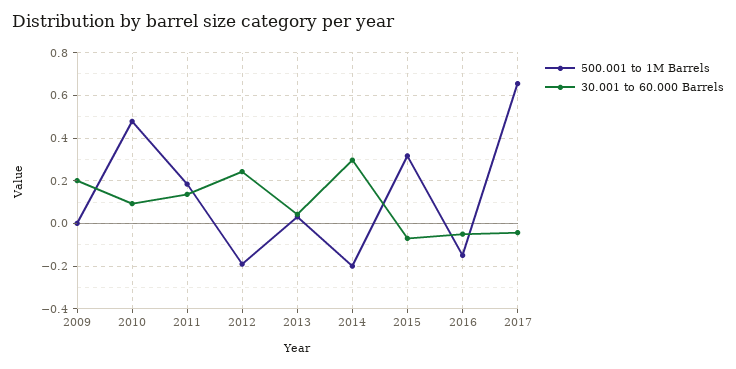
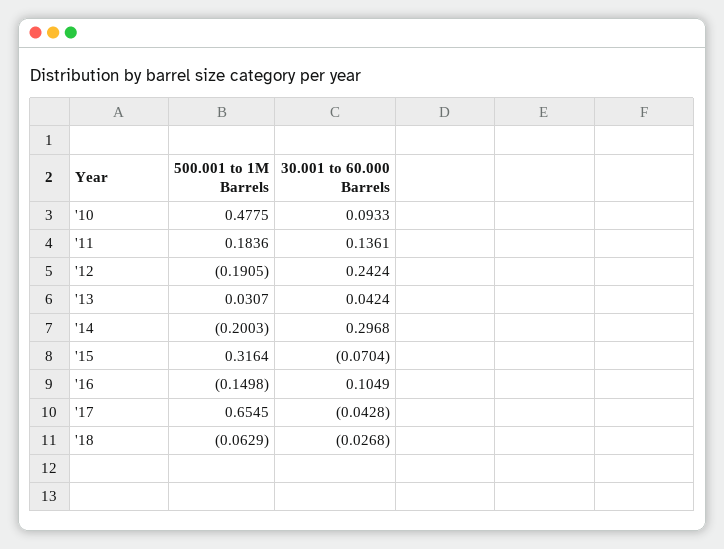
500.001 to 1M Barrels, 2009: 0 -> none
30.001 to 60.000 Barrels, 2009: 0.2 -> none
30.001 to 60.000 Barrels, 2016: -0.05 -> 0.1049
500.001 to 1M Barrels, '18: none -> -0.0629
30.001 to 60.000 Barrels, '18: none -> -0.0268

